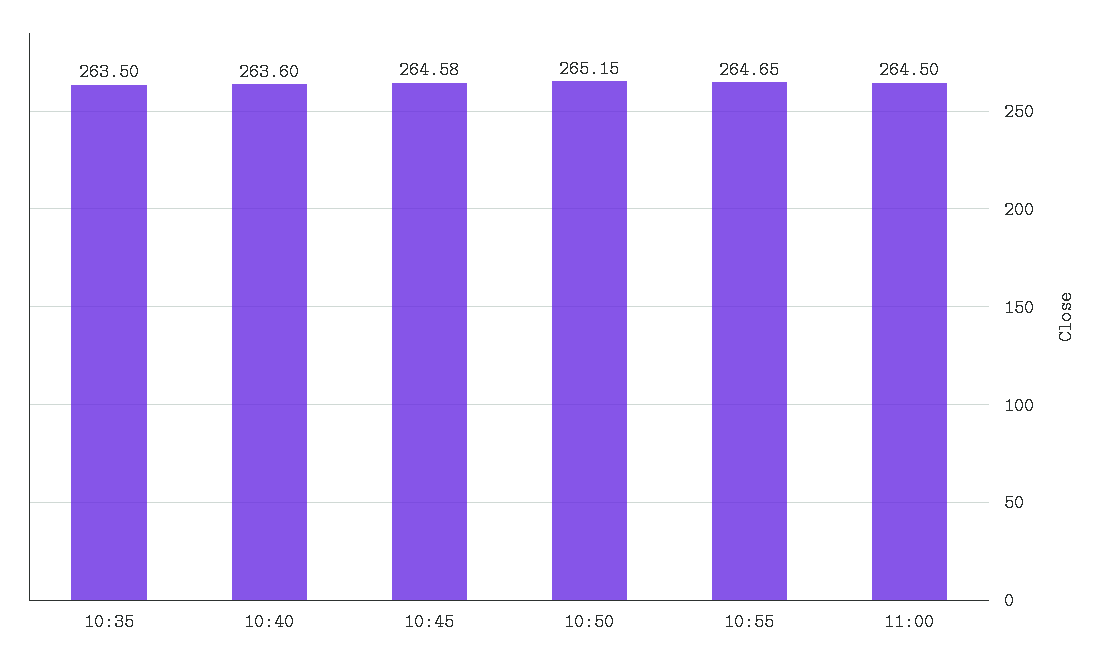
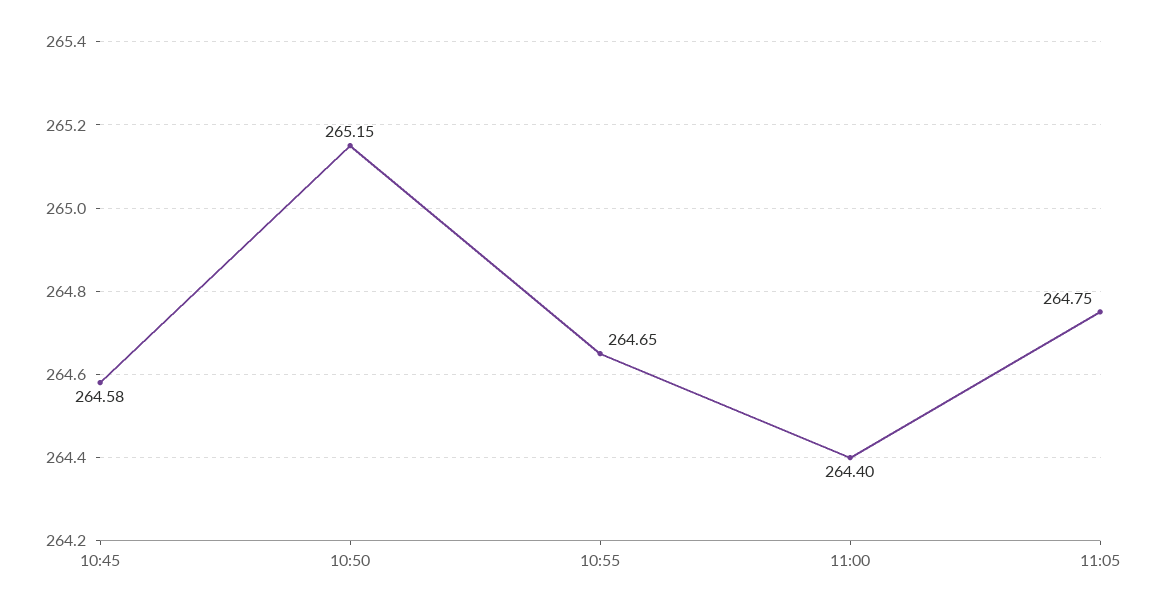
10:35: 263.5 -> none
10:40: 263.6 -> none
11:00: 264.5 -> 264.4
11:05: none -> 264.75

